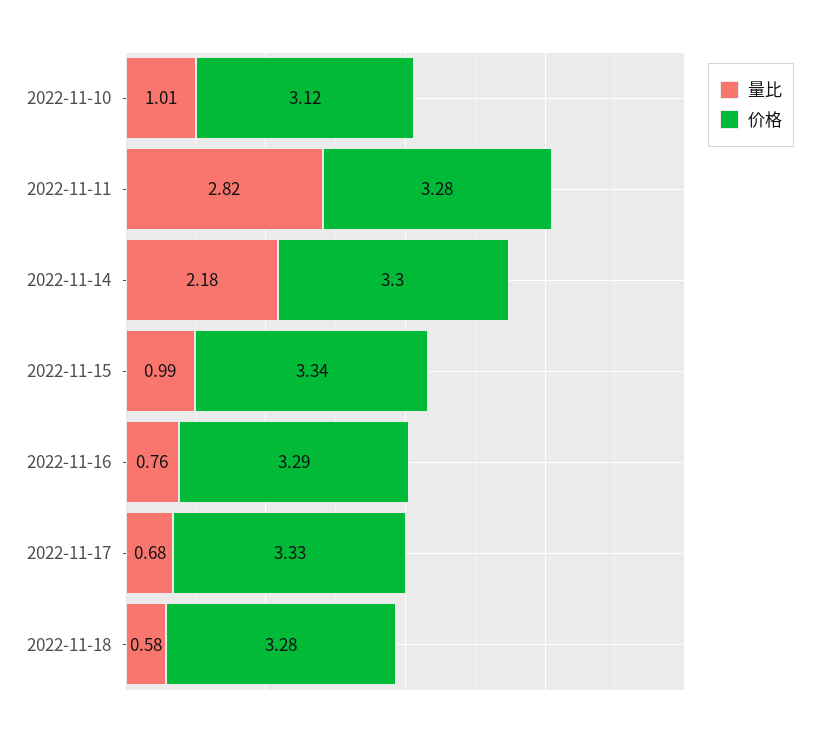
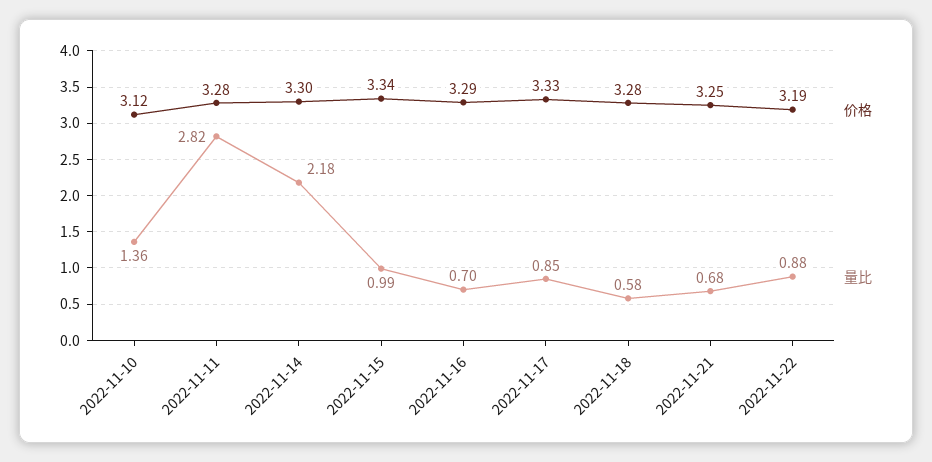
量比, 2022-11-10: 1.01 -> 1.36
量比, 2022-11-16: 0.76 -> 0.7
量比, 2022-11-17: 0.68 -> 0.85
价格, 2022-11-21: none -> 3.25
量比, 2022-11-21: none -> 0.68
价格, 2022-11-22: none -> 3.19
量比, 2022-11-22: none -> 0.88

